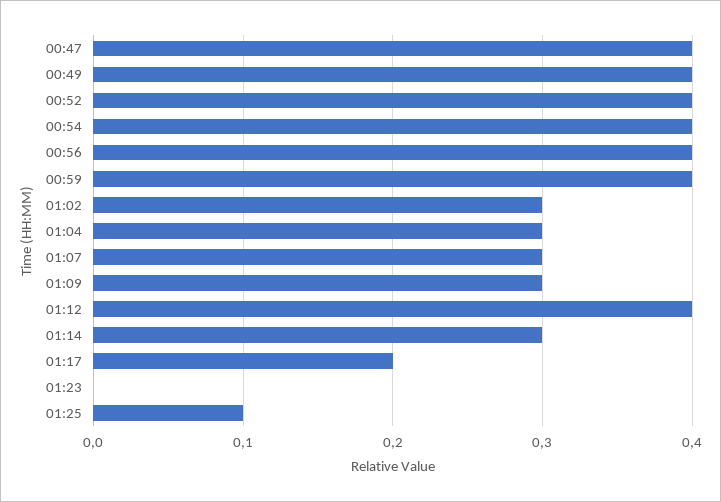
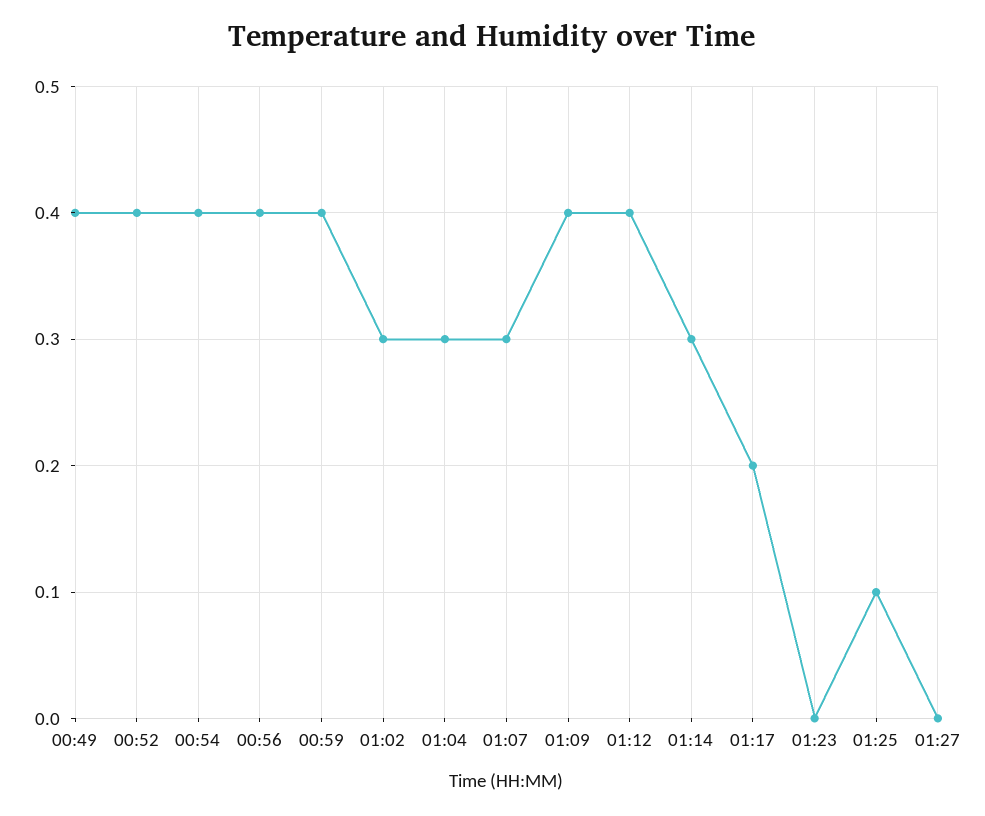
00:47: 0.4 -> none
01:09: 0.3 -> 0.4
01:27: none -> 0

